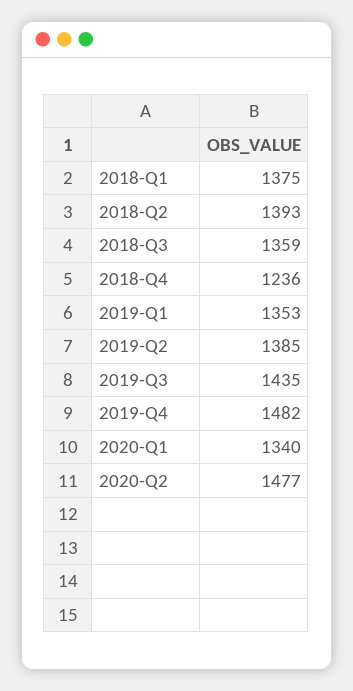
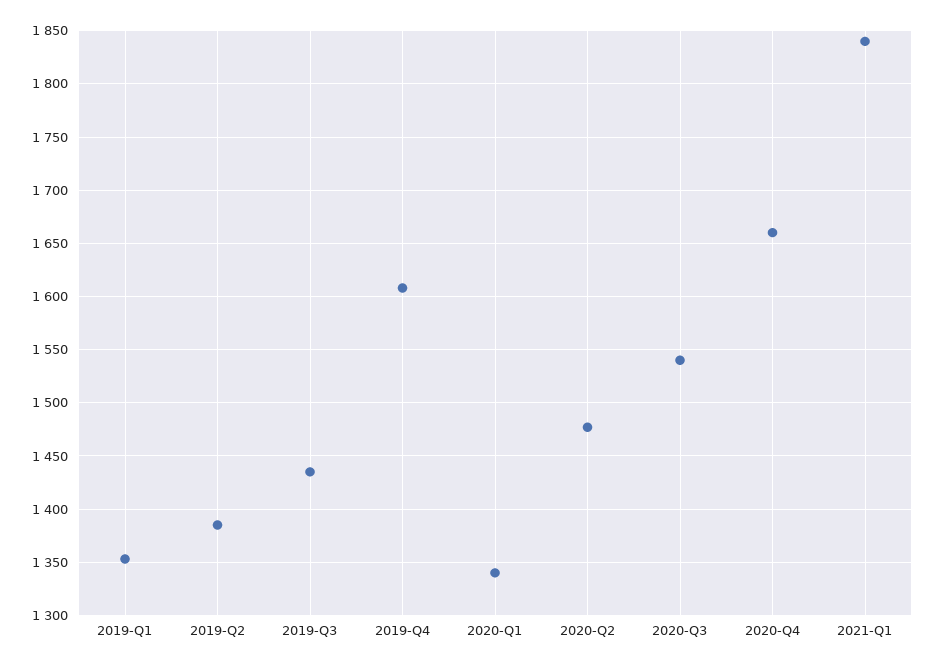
2018-Q1: 1375 -> none
2018-Q2: 1393 -> none
2018-Q3: 1359 -> none
2018-Q4: 1236 -> none
2019-Q4: 1482 -> 1610
2020-Q3: none -> 1540
2020-Q4: none -> 1660
2021-Q1: none -> 1840

